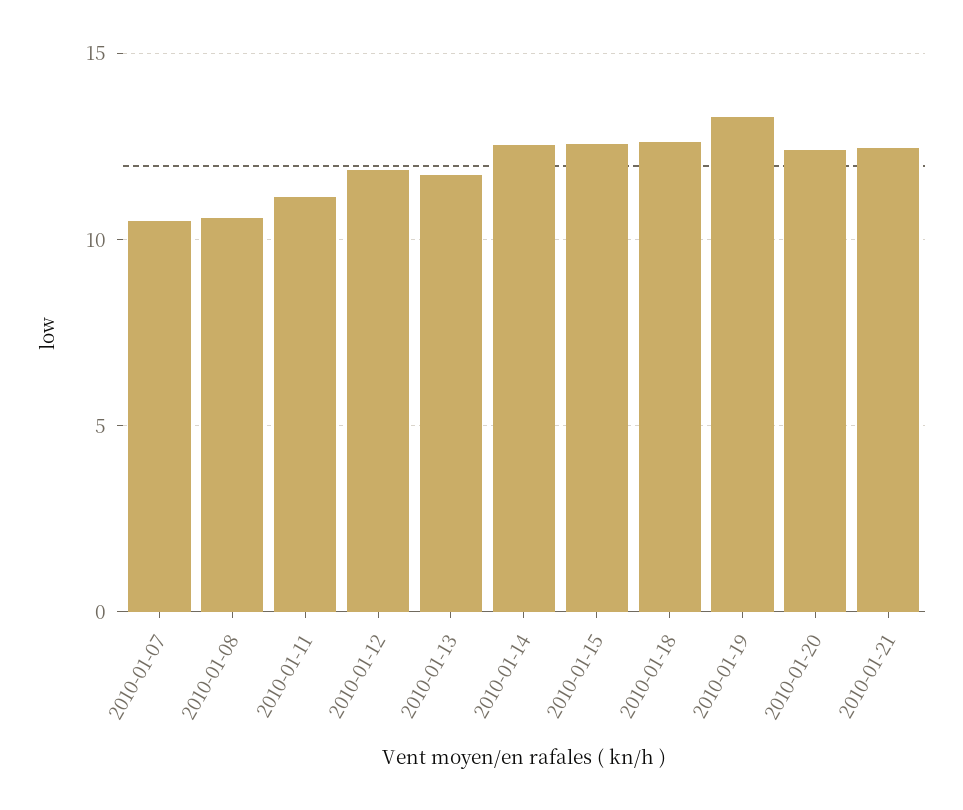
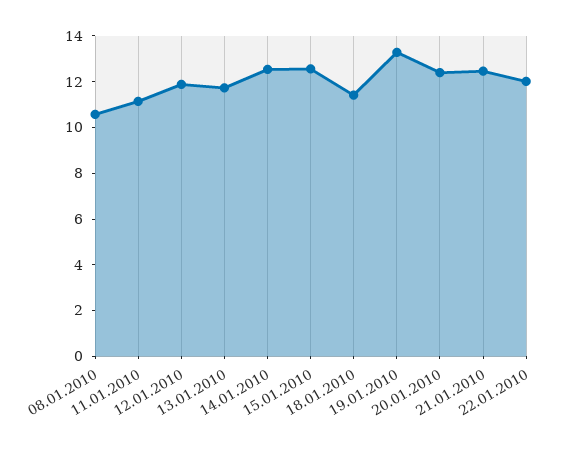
2010-01-07: 10.5 -> none
2010-01-18: 12.5 -> 11.5
22.01.2010: none -> 12

